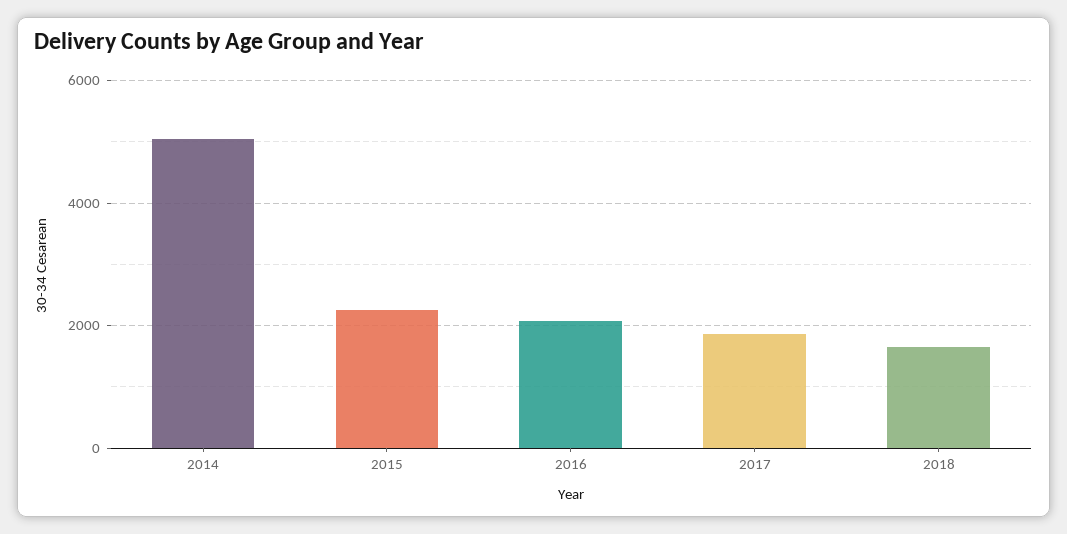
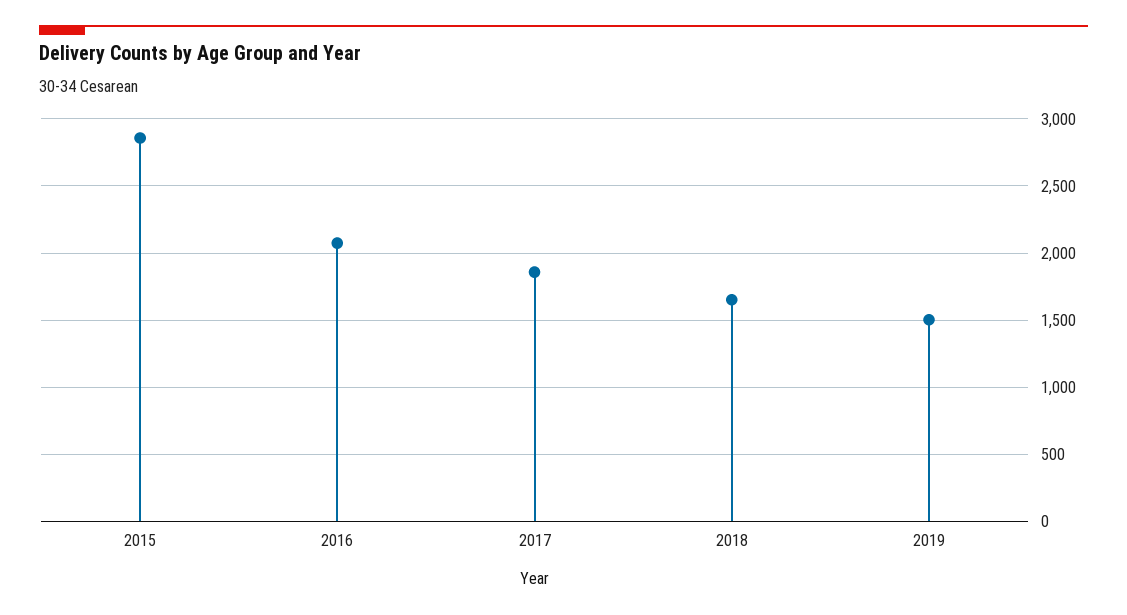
2014: 5000 -> none
2015: 2200 -> 2850
2019: none -> 1500

